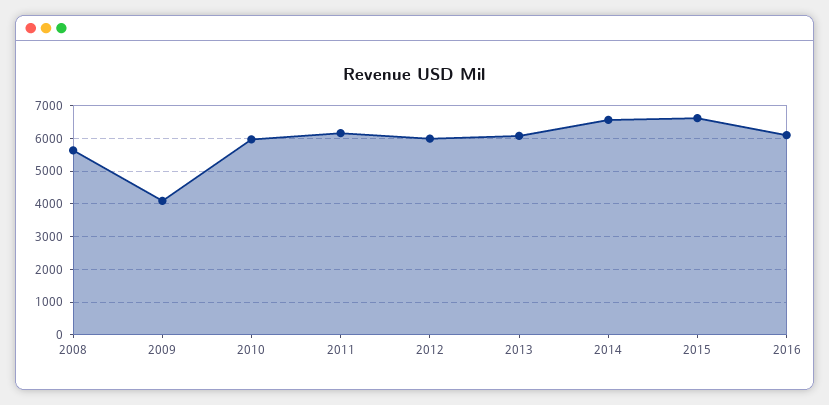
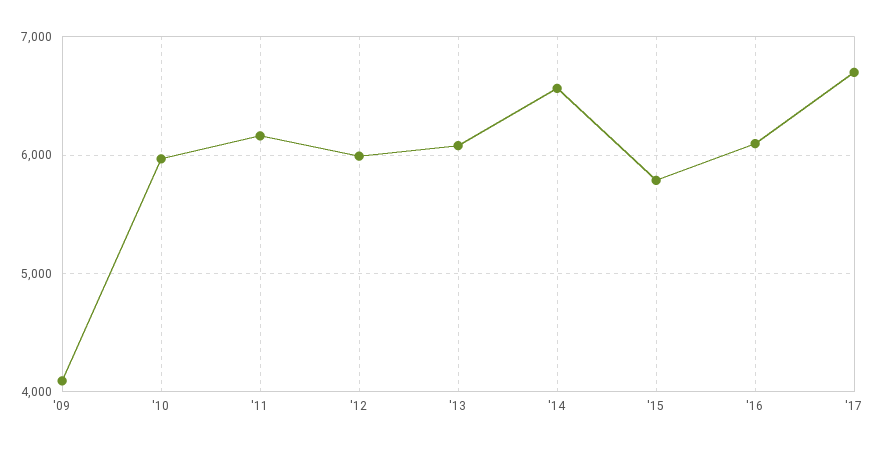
2008: 5600 -> none
2015: 6600 -> 5800
'17: none -> 6700

